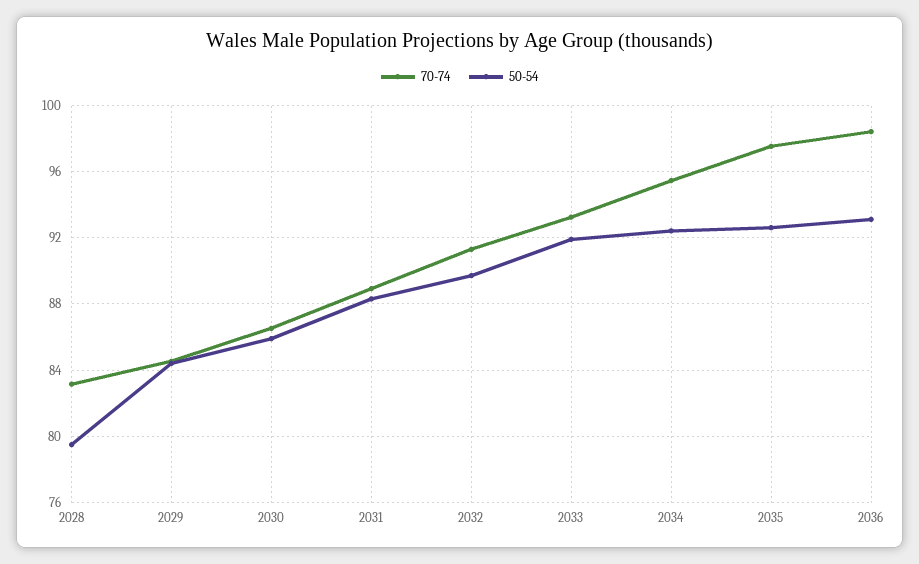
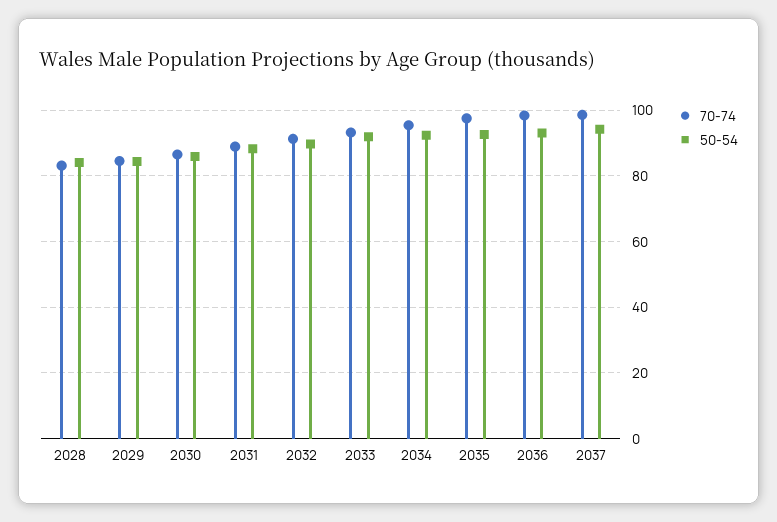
50-54, 2028: 79.5 -> 84
70-74, 2037: none -> 98
50-54, 2037: none -> 94

